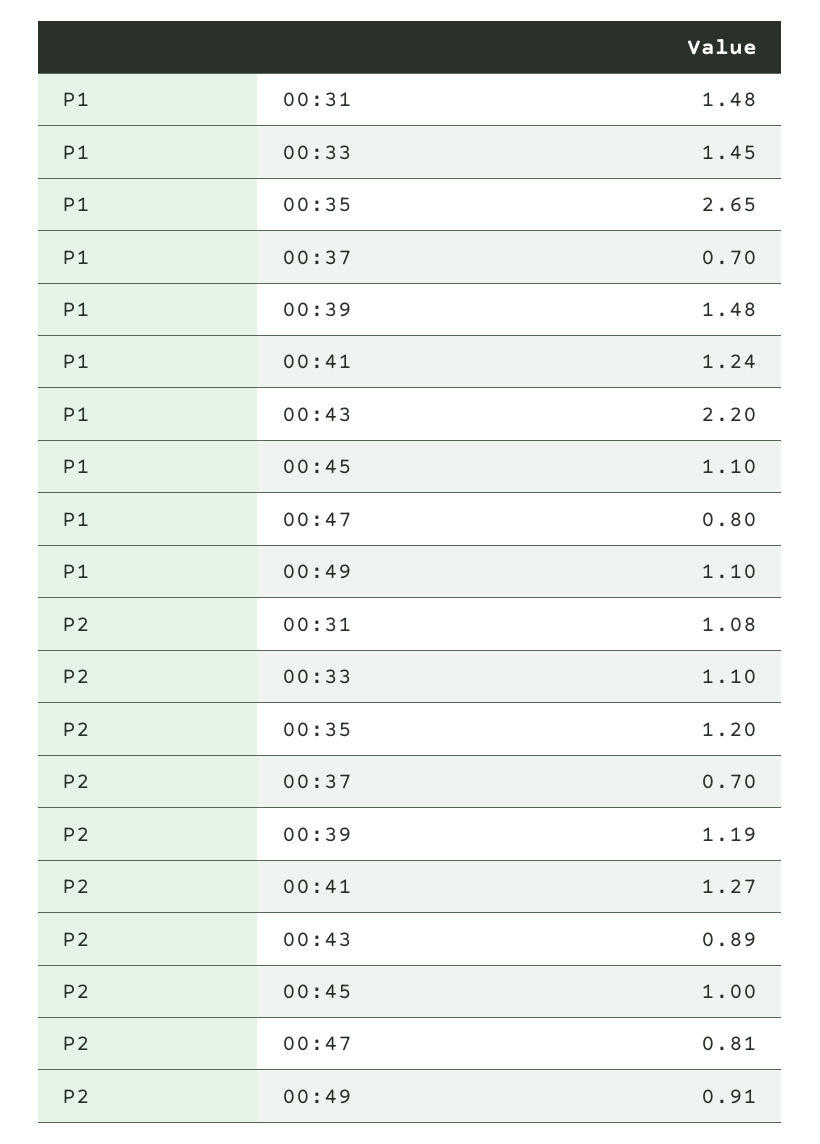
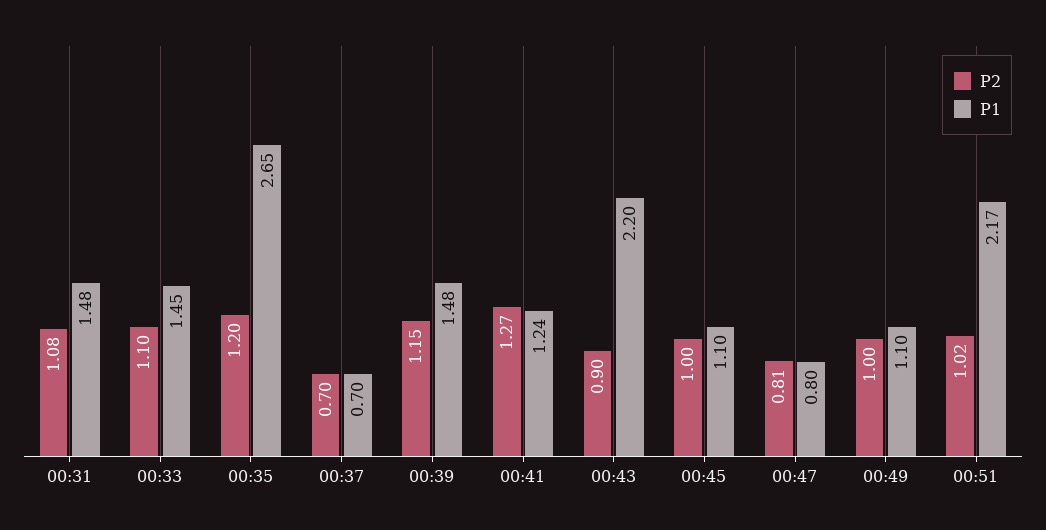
P2, 00:39: 1.19 -> 1.15
P2, 00:43: 0.89 -> 0.9
P2, 00:49: 0.91 -> 1
P2, 00:51: none -> 1.02
P1, 00:51: none -> 2.17

